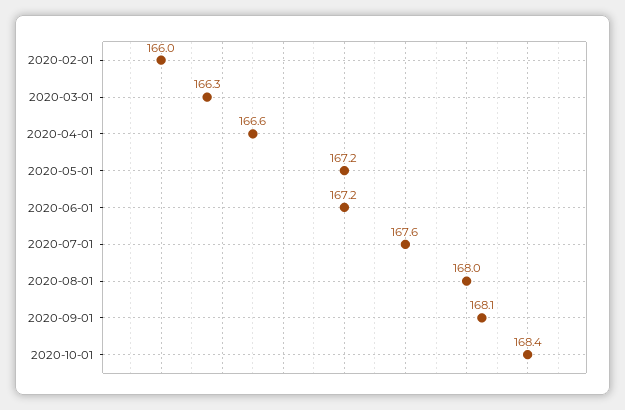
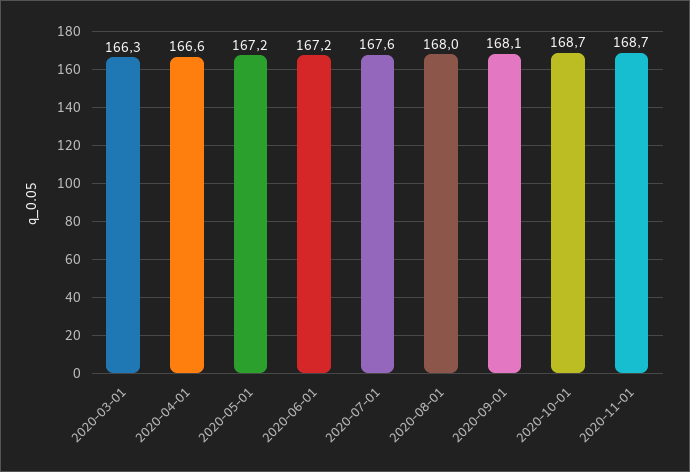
2020-02-01: 166 -> none
2020-10-01: 168.4 -> 168.7
2020-11-01: none -> 168.7

